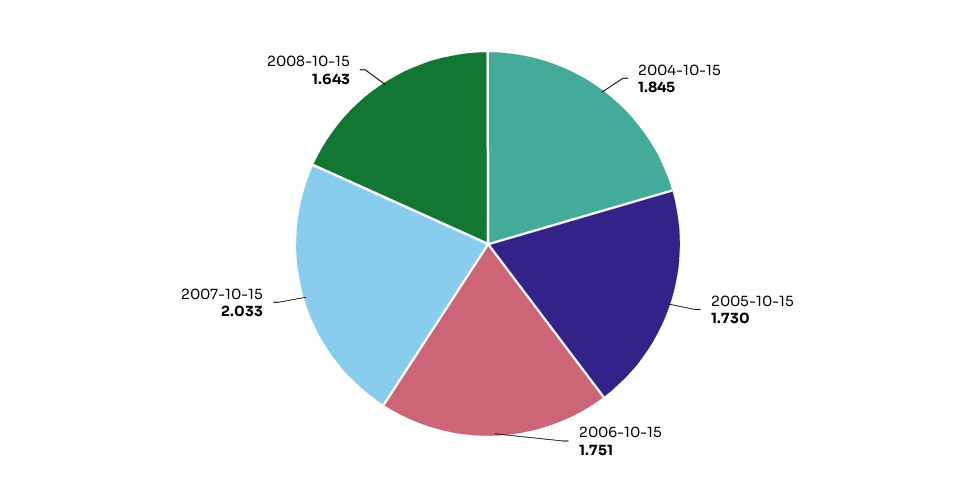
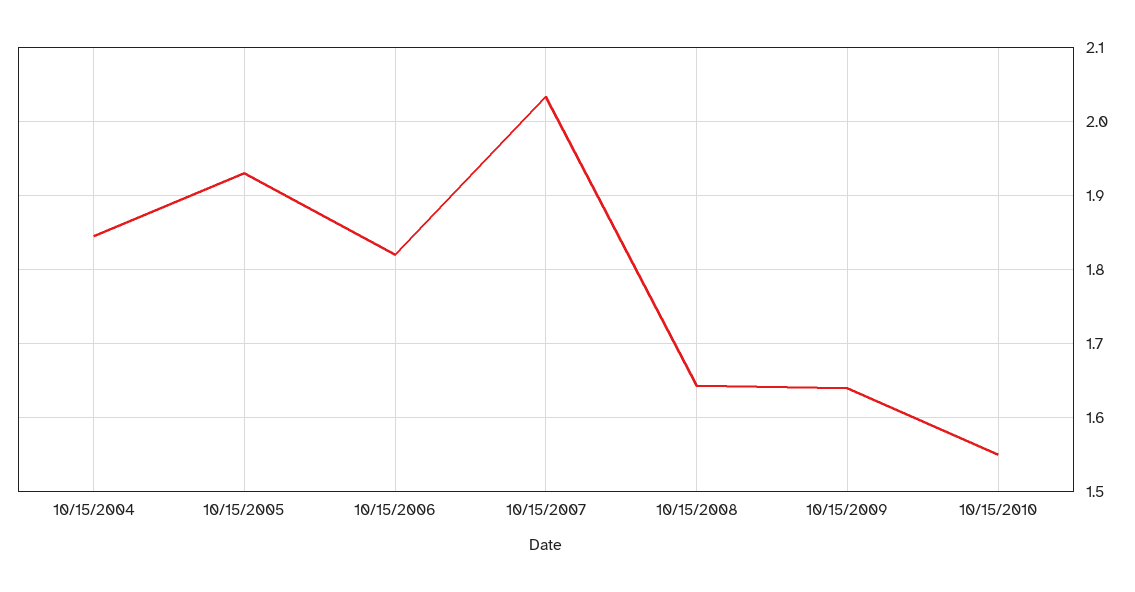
2005-10-15: 1.73 -> 1.93
2006-10-15: 1.751 -> 1.82
10/15/2009: none -> 1.64
10/15/2010: none -> 1.55

